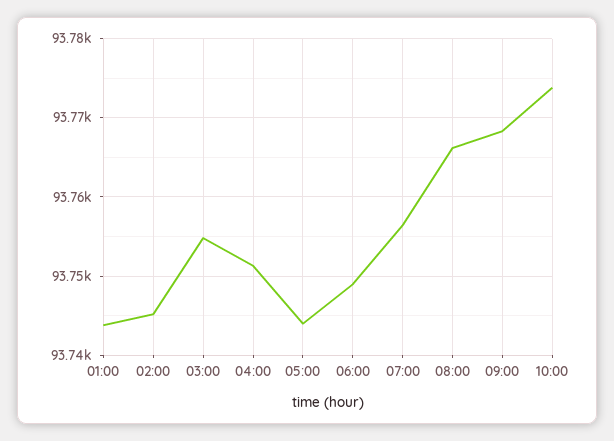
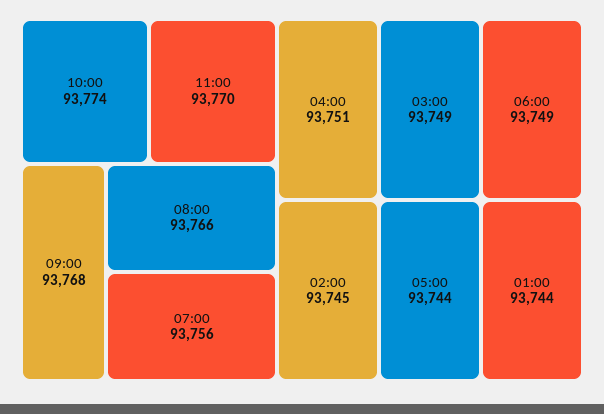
03:00: 93755 -> 93749
11:00: none -> 93770

